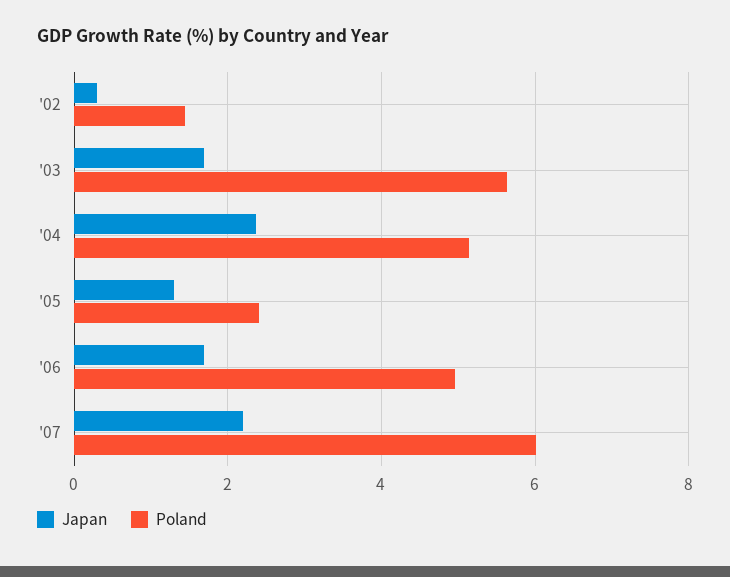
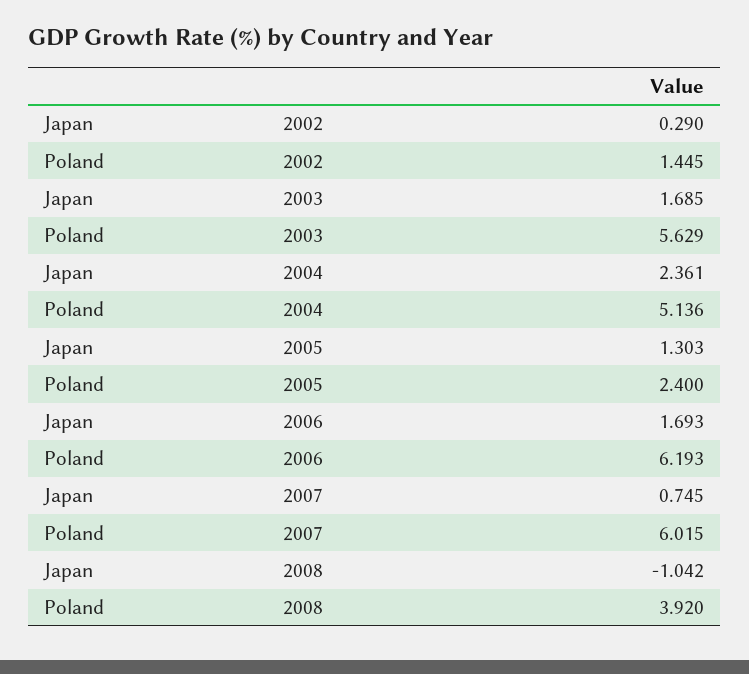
Poland, '06: 5 -> 6.193
Japan, '07: 2.2 -> 0.745
Japan, 2008: none -> -1.042
Poland, 2008: none -> 3.92

